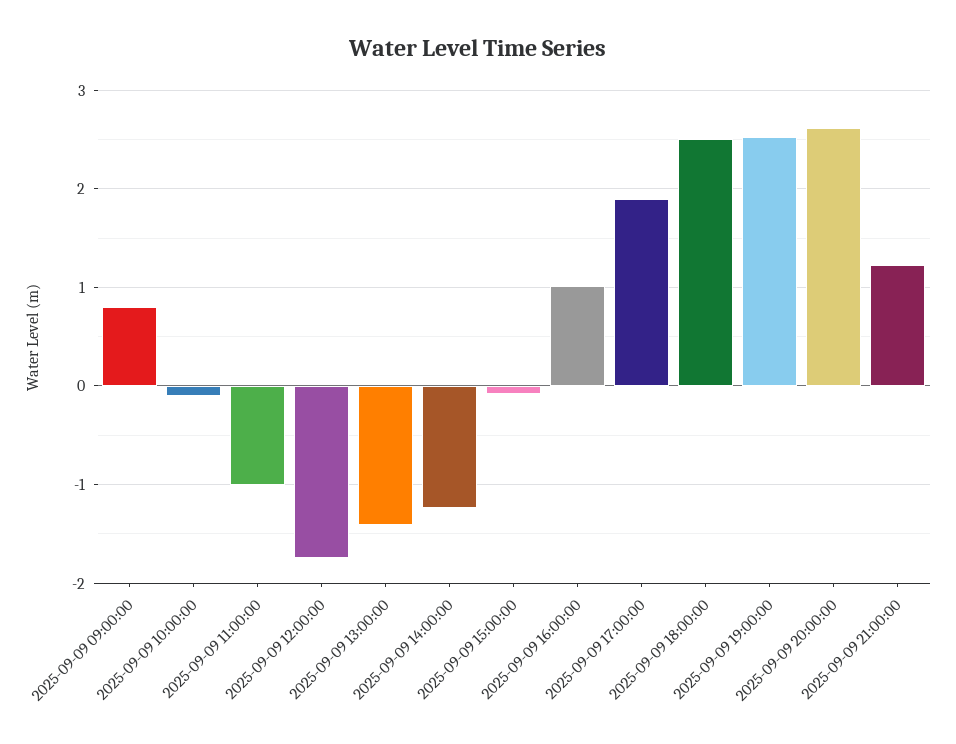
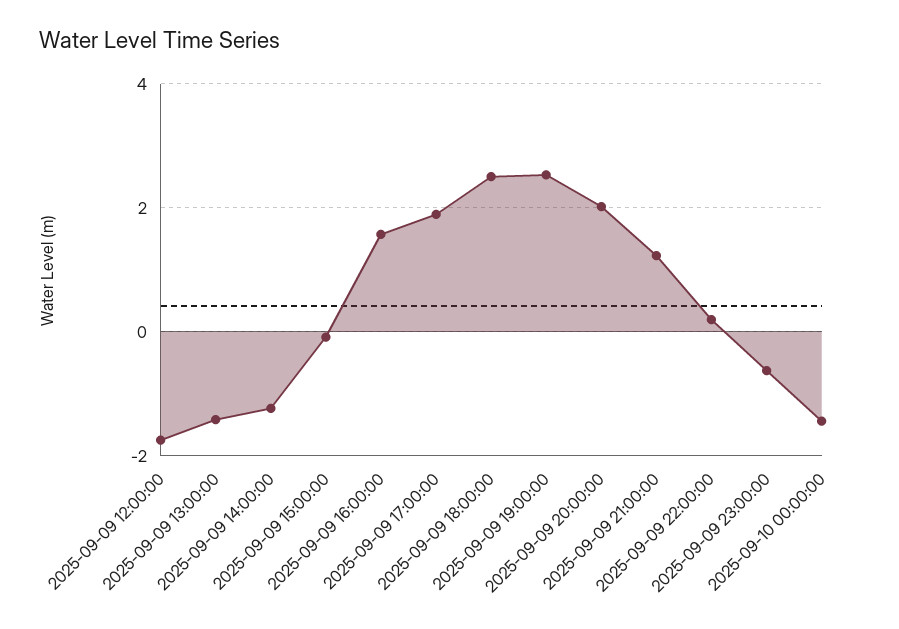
2025-09-09 09:00:00: 0.8 -> none
2025-09-09 10:00:00: -0.1 -> none
2025-09-09 11:00:00: -1 -> none
2025-09-09 16:00:00: 1 -> 1.6
2025-09-09 20:00:00: 2.6 -> 2
2025-09-09 22:00:00: none -> 0.2
2025-09-09 23:00:00: none -> -0.6
2025-09-10 00:00:00: none -> -1.4

